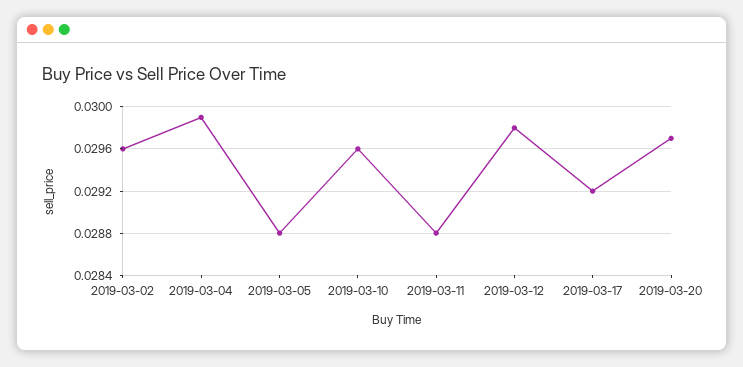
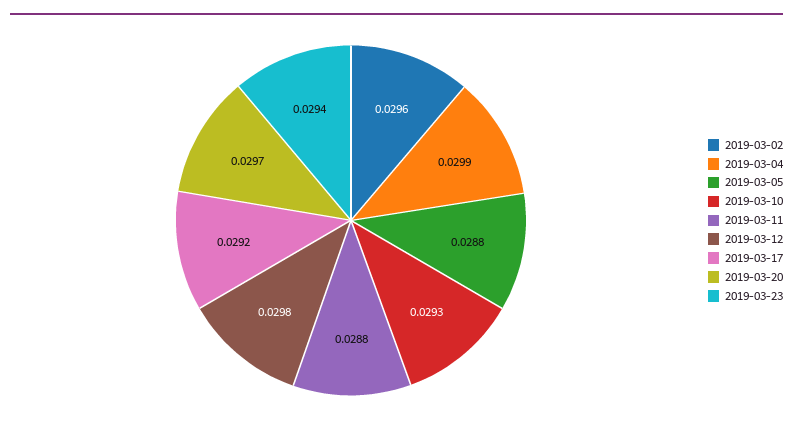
2019-03-10: 0.0296 -> 0.0293
2019-03-23: none -> 0.0294

